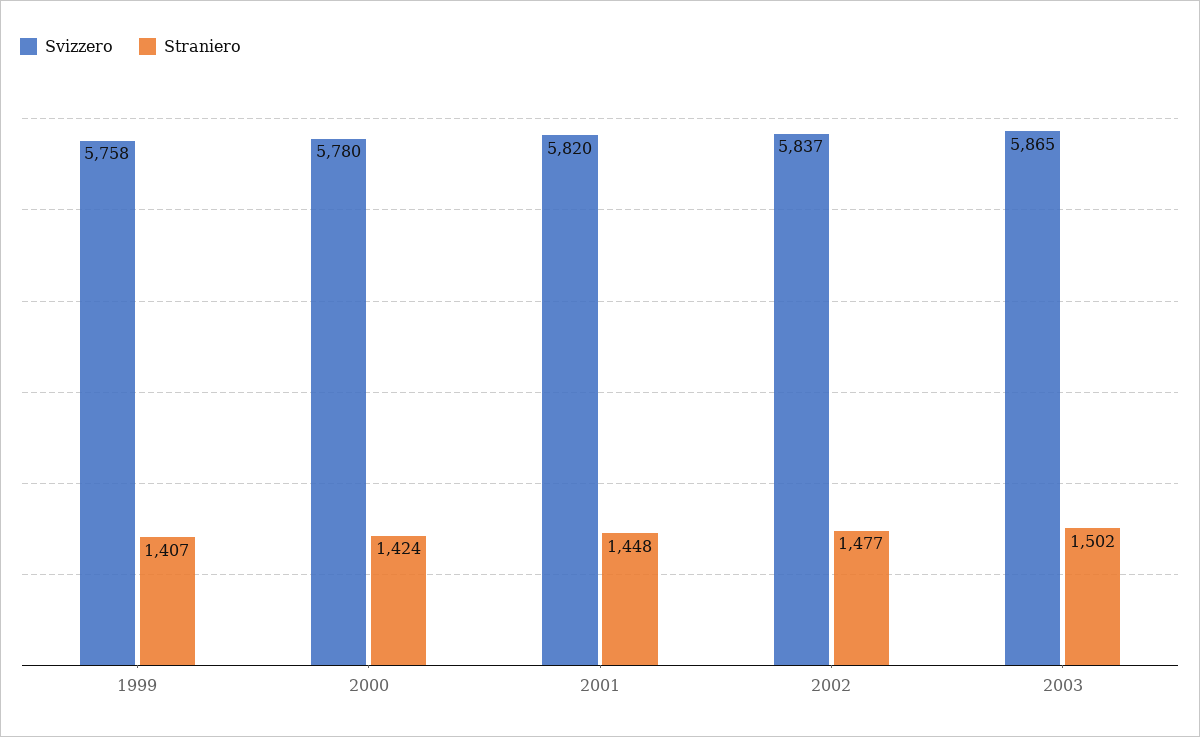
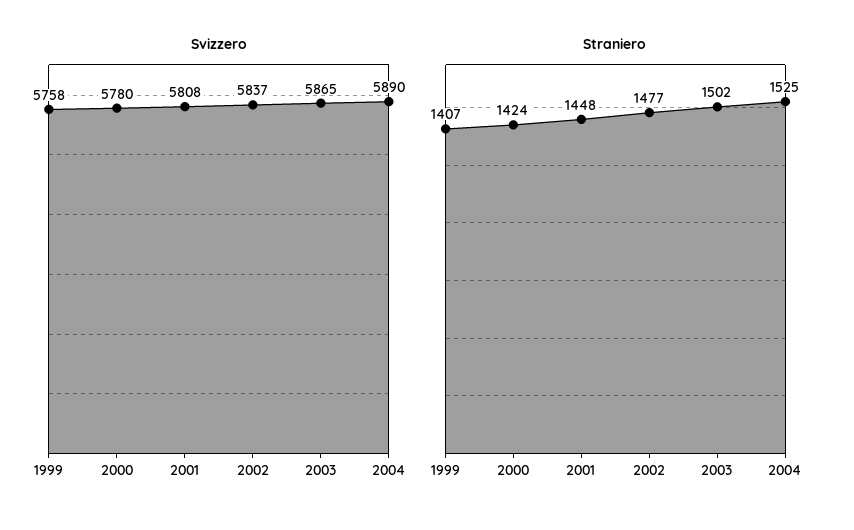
Svizzero, 2001: 5820 -> 5808
Svizzero, 2004: none -> 5890
Straniero, 2004: none -> 1525

